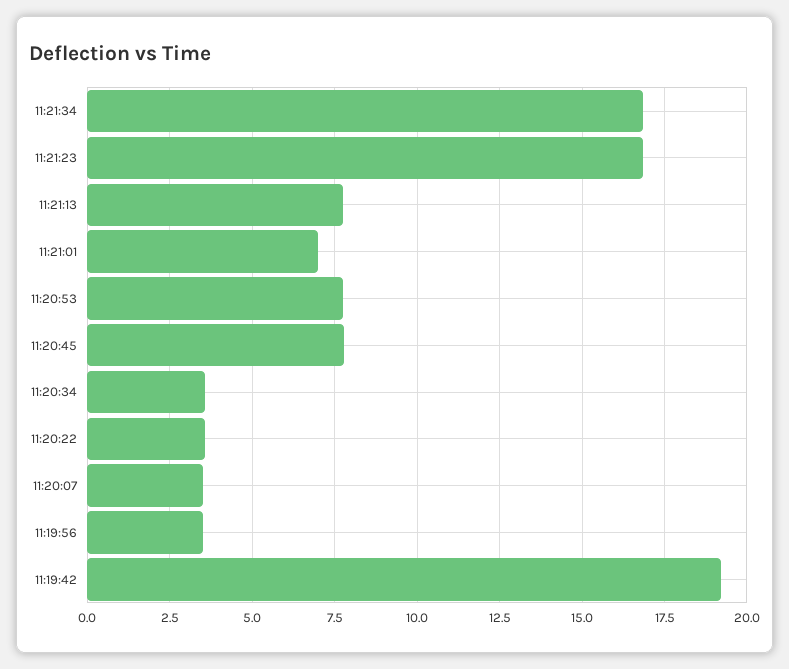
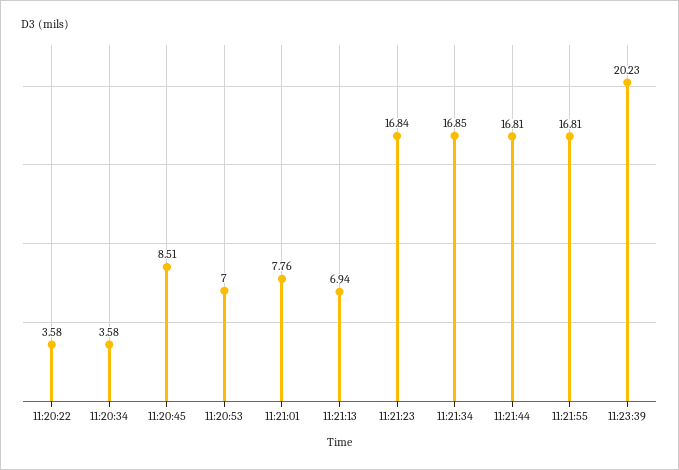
11:21:13: 7.75 -> 6.94
11:21:01: 7 -> 7.76
11:20:53: 7.75 -> 7
11:20:45: 7.75 -> 8.51
11:20:07: 3.5 -> none
11:19:56: 3.5 -> none
11:19:42: 19.25 -> none
11:21:44: none -> 16.81
11:21:55: none -> 16.81
11:23:39: none -> 20.23

